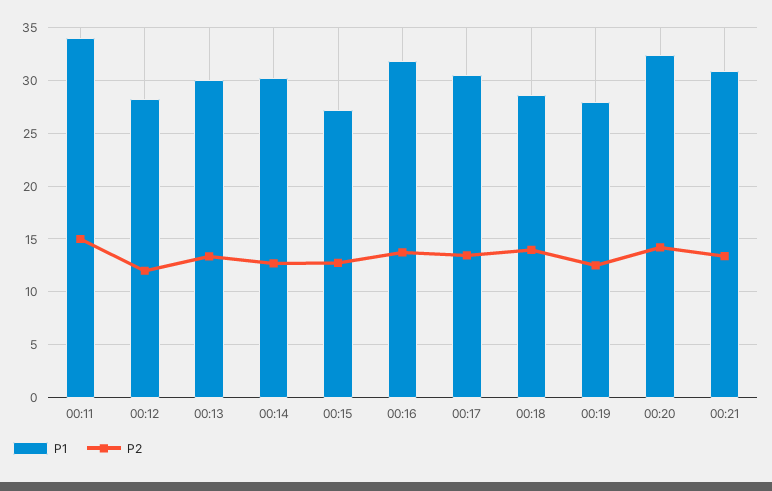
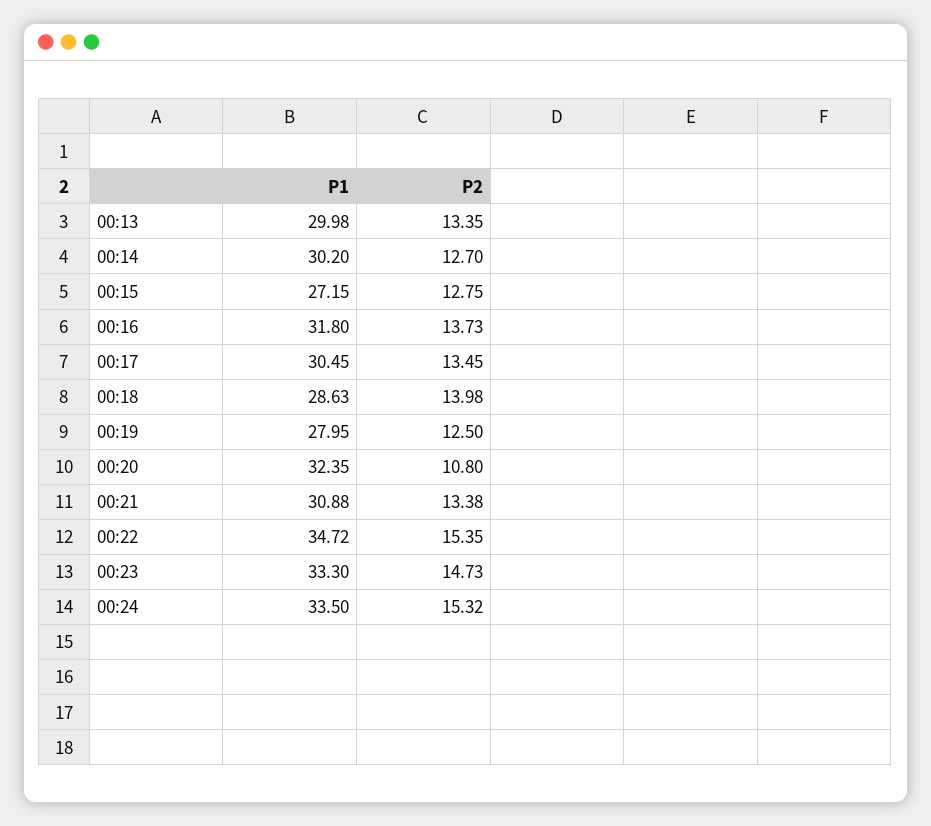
P1, 00:11: 34 -> none
P2, 00:11: 15 -> none
P1, 00:12: 28 -> none
P2, 00:12: 12 -> none
P2, 00:20: 14 -> 10.8
P1, 00:22: none -> 34.72
P2, 00:22: none -> 15.35
P1, 00:23: none -> 33.3
P2, 00:23: none -> 14.73
P1, 00:24: none -> 33.5
P2, 00:24: none -> 15.32

